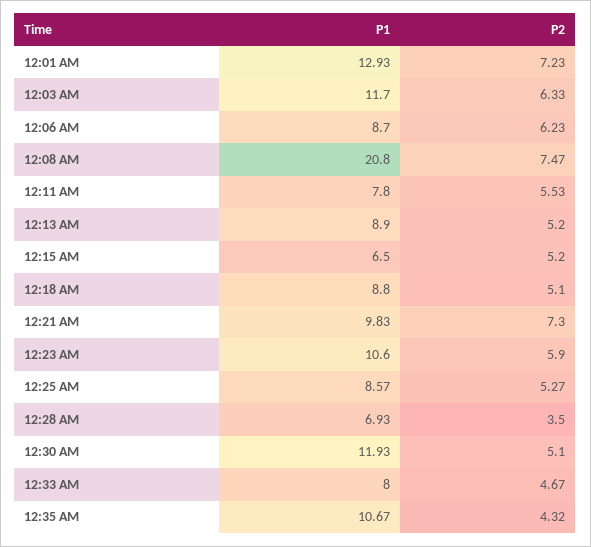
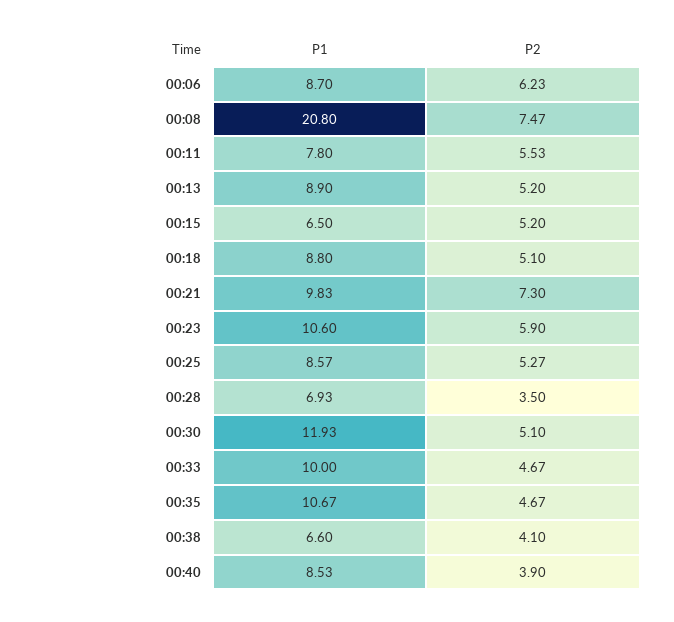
P1, 12:01 AM: 12.93 -> none
P2, 12:01 AM: 7.23 -> none
P1, 12:03 AM: 11.7 -> none
P2, 12:03 AM: 6.33 -> none
P1, 12:33 AM: 8 -> 10
P2, 12:35 AM: 4.32 -> 4.67
P1, 00:38: none -> 6.6
P2, 00:38: none -> 4.1
P1, 00:40: none -> 8.53
P2, 00:40: none -> 3.9

